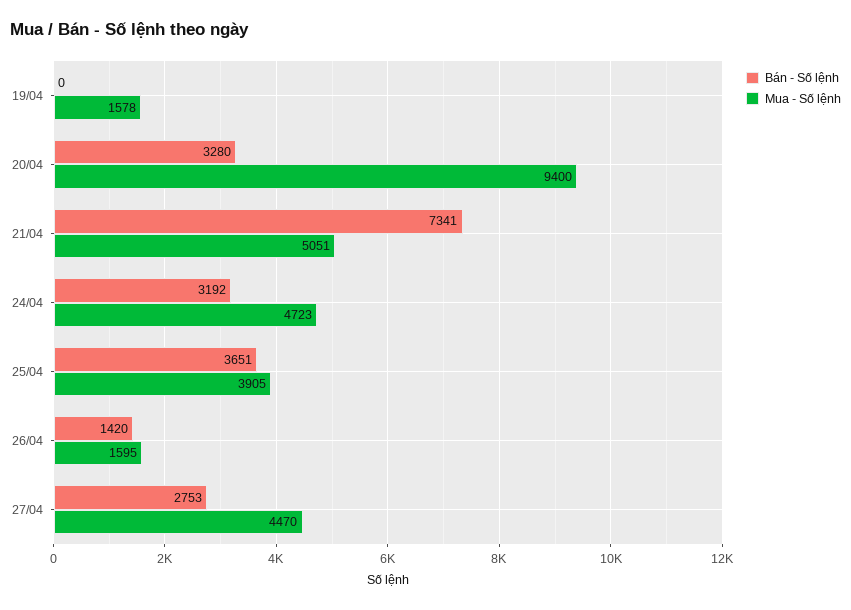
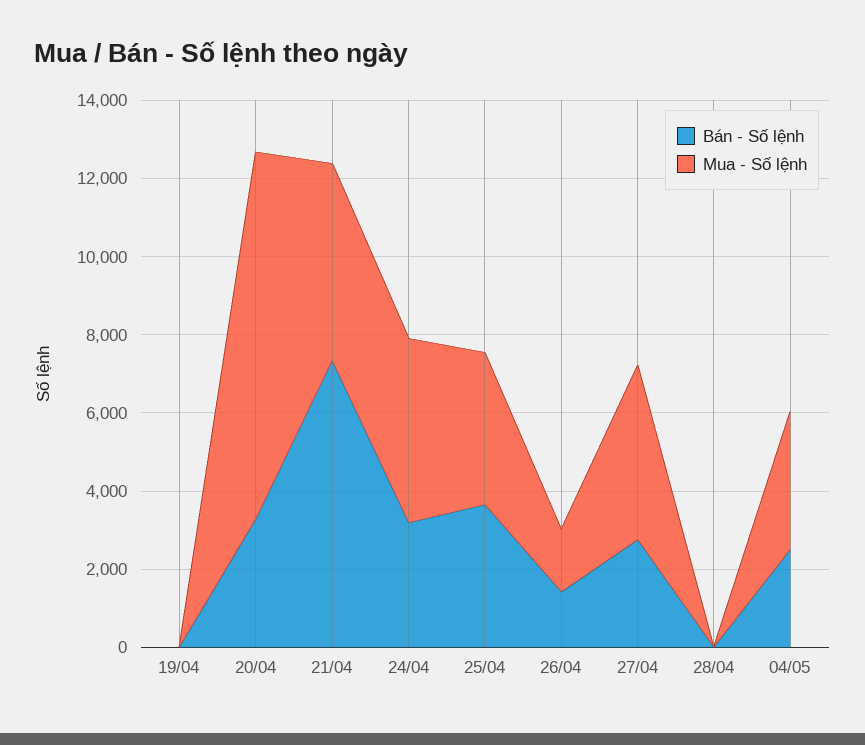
Mua - Số lệnh, 19/04: 1578 -> 0
Bán - Số lệnh, 28/04: none -> 0
Mua - Số lệnh, 28/04: none -> 0
Bán - Số lệnh, 04/05: none -> 2500
Mua - Số lệnh, 04/05: none -> 3500

